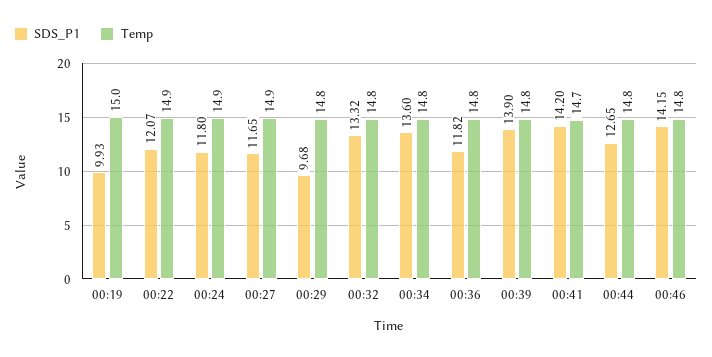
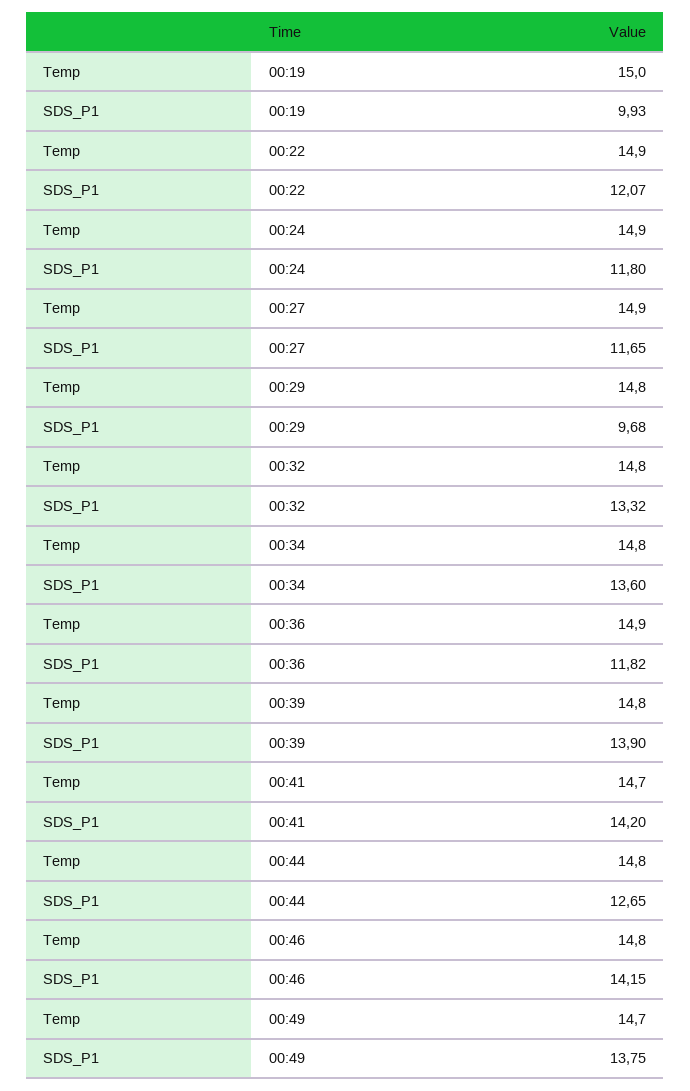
Temp, 00:36: 14.8 -> 14.9
Temp, 00:49: none -> 14.7
SDS_P1, 00:49: none -> 13.75

